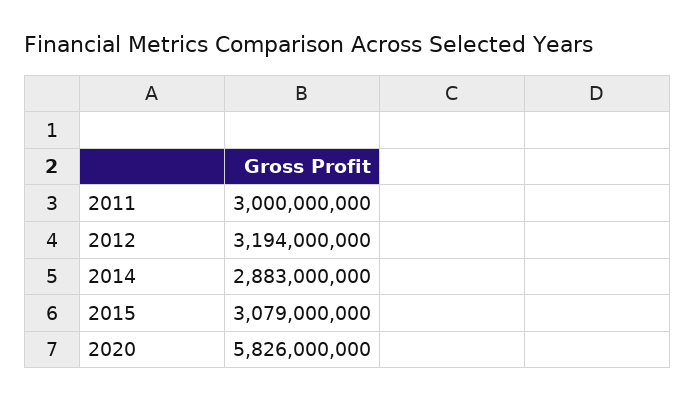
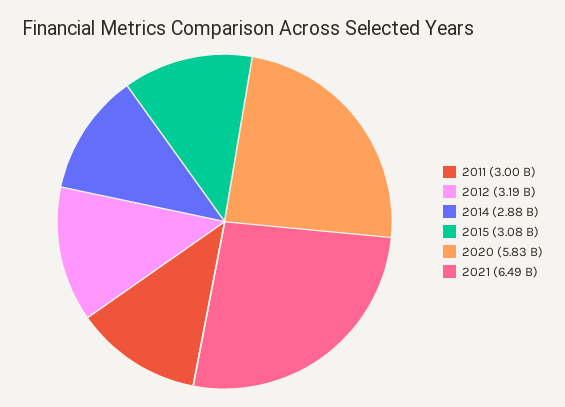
2021: none -> 6490000000

